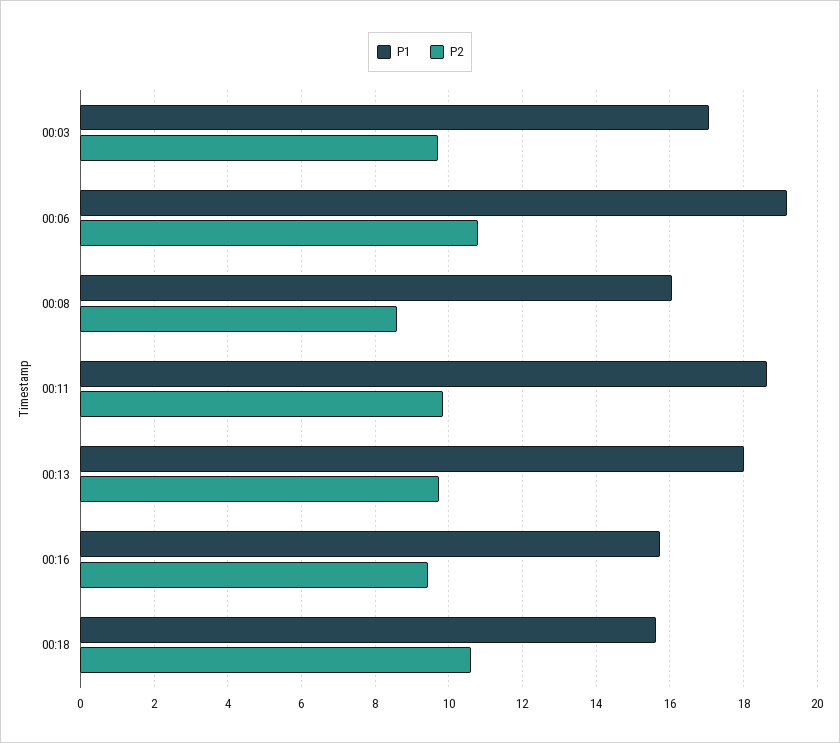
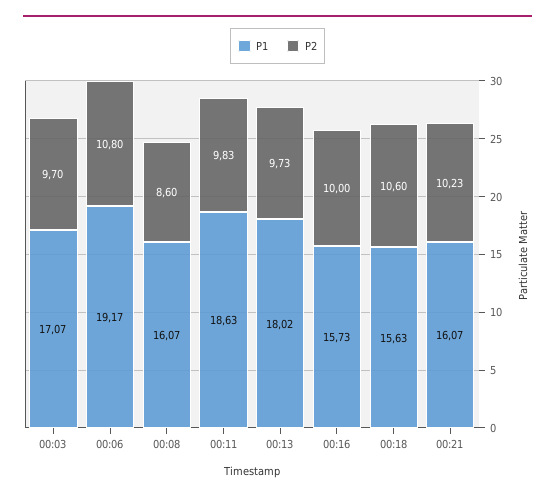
P2, 00:16: 9.4 -> 10
P1, 00:21: none -> 16.07
P2, 00:21: none -> 10.23

